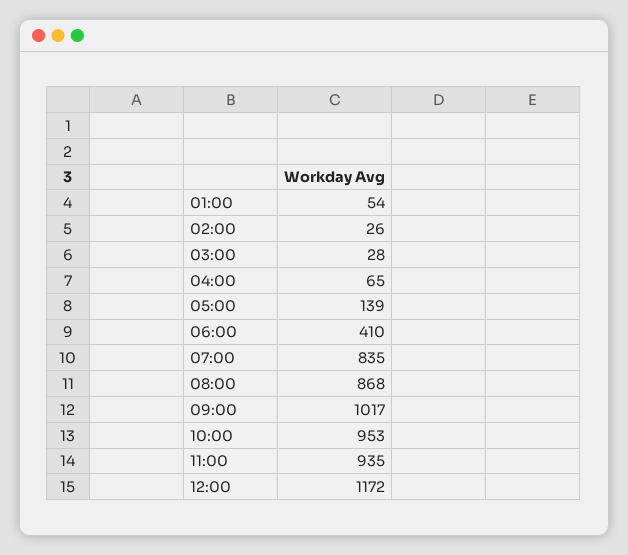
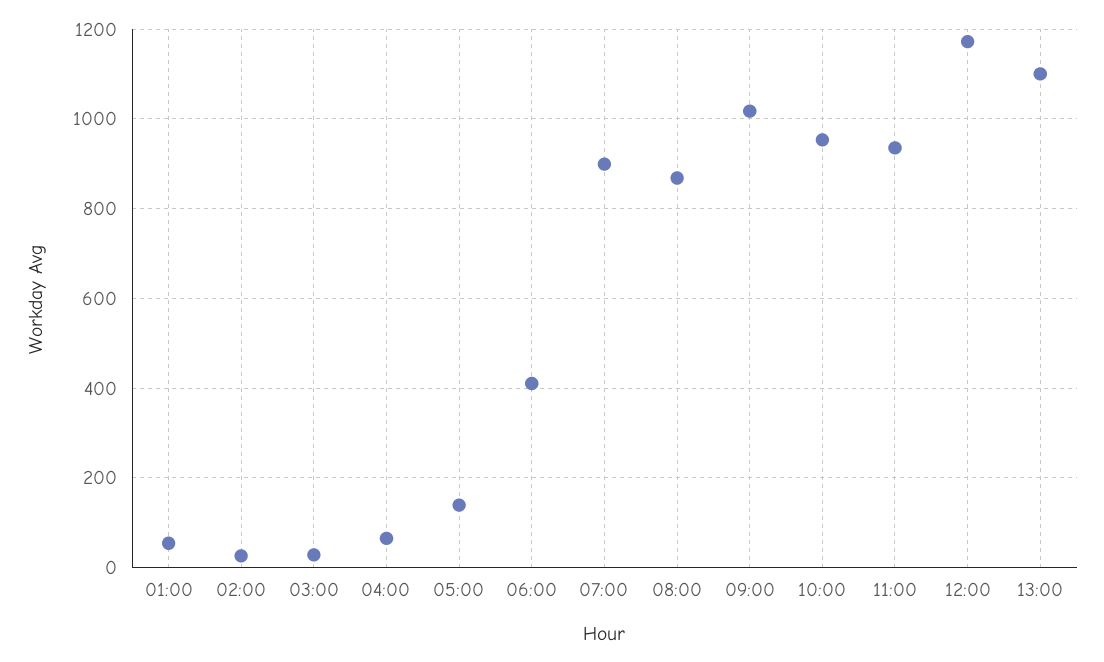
07:00: 835 -> 900
13:00: none -> 1100

